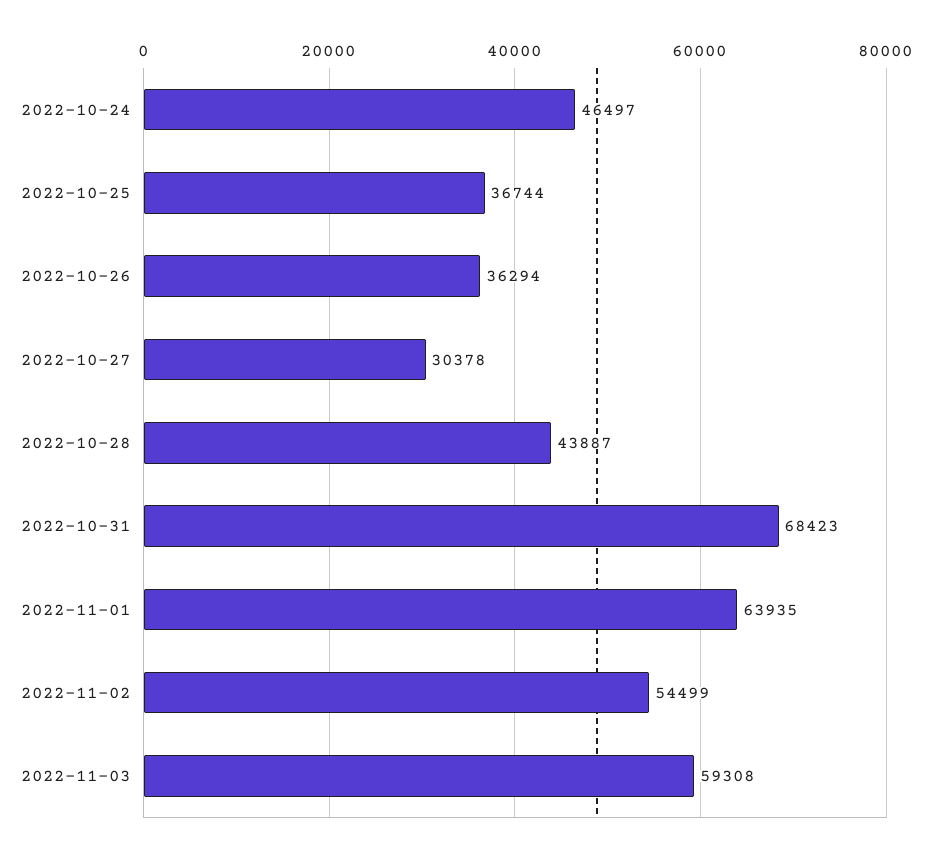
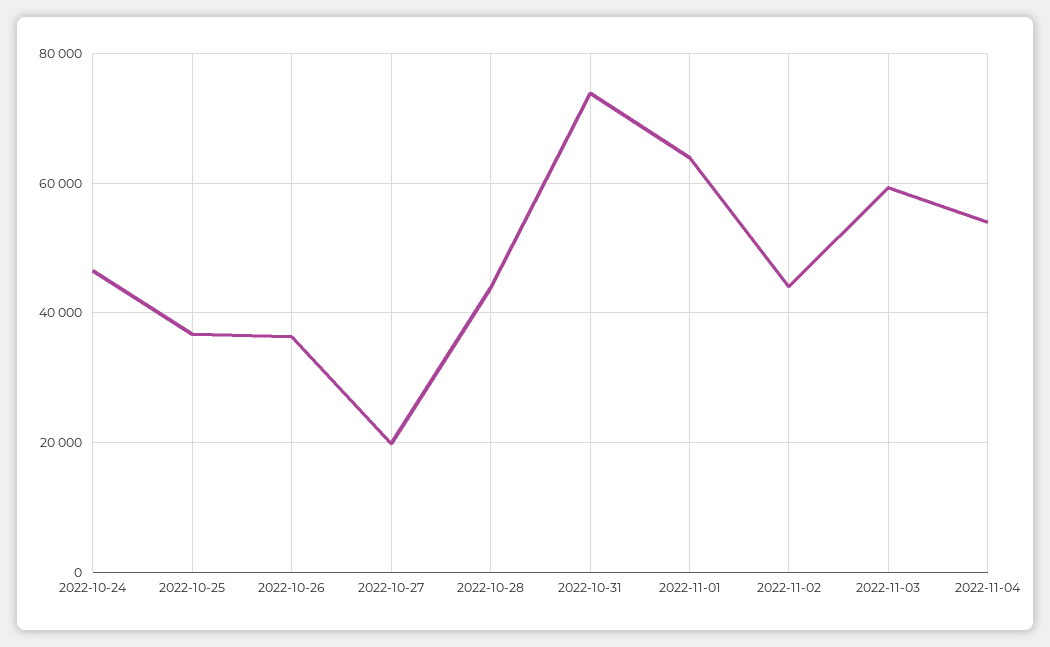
2022-10-27: 30378 -> 20000
2022-10-31: 68423 -> 74000
2022-11-02: 54499 -> 44000
2022-11-04: none -> 54000

